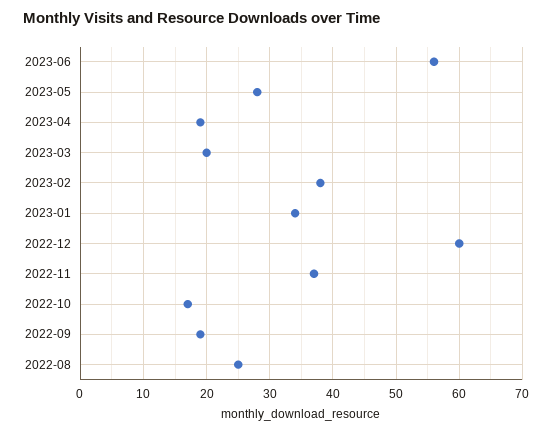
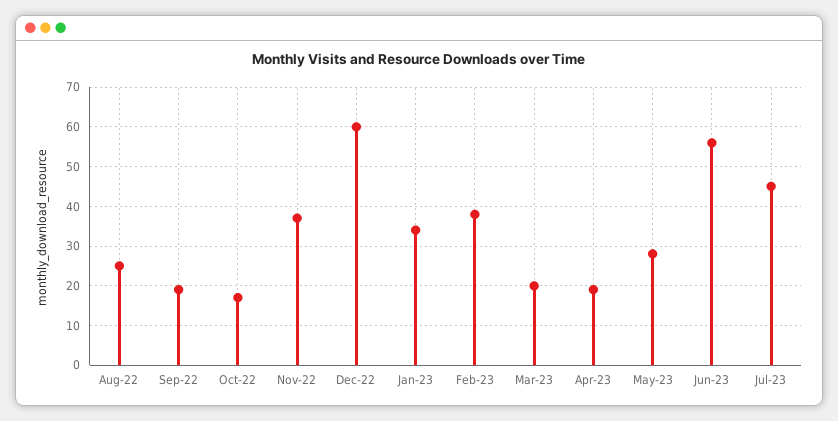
Jul-23: none -> 45

